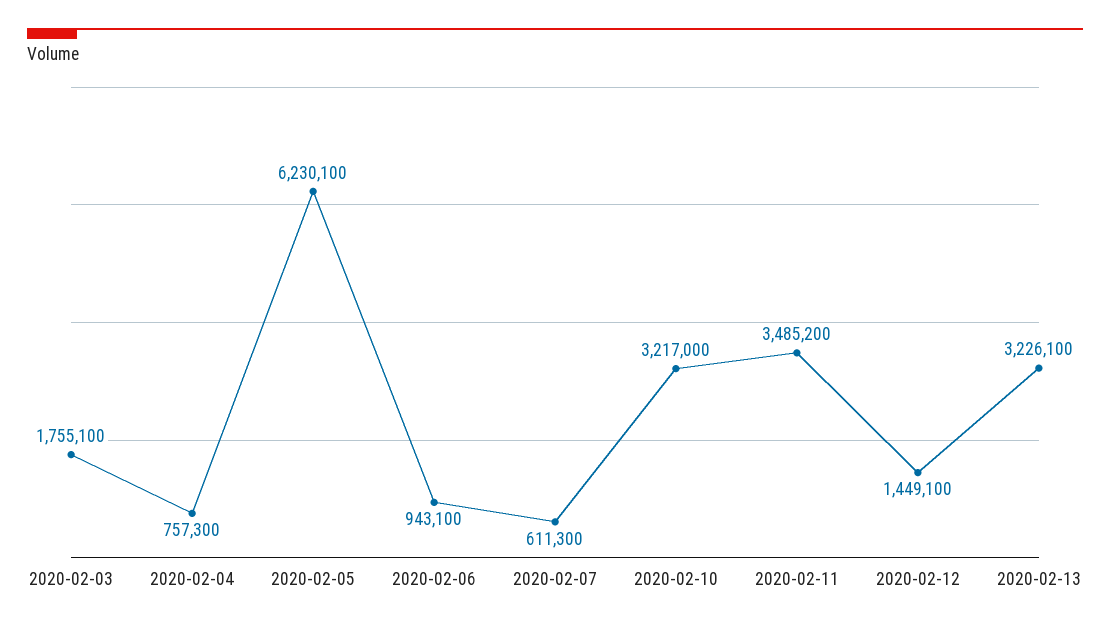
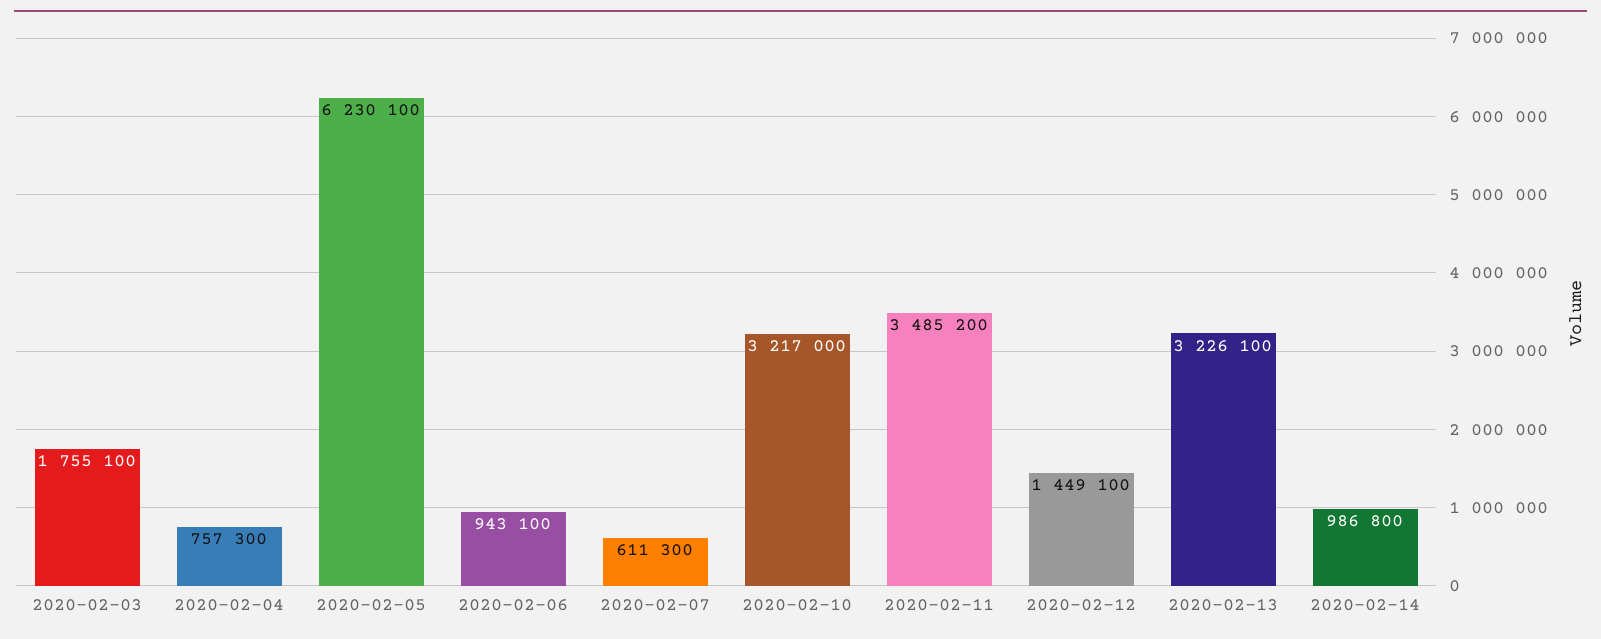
2020-02-14: none -> 986800

